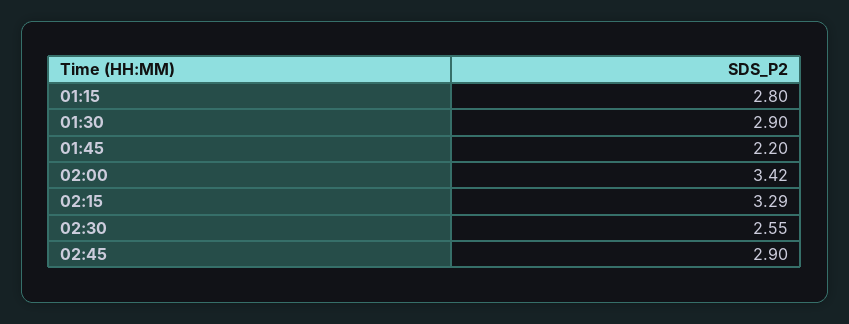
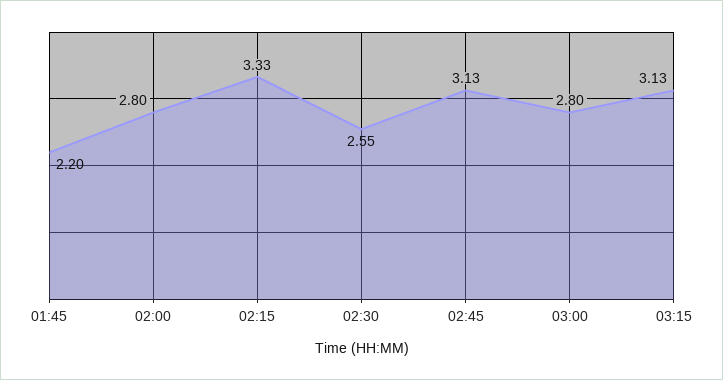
01:15: 2.8 -> none
01:30: 2.9 -> none
02:00: 3.42 -> 2.8
02:15: 3.29 -> 3.33
02:45: 2.9 -> 3.13
03:00: none -> 2.8
03:15: none -> 3.13

